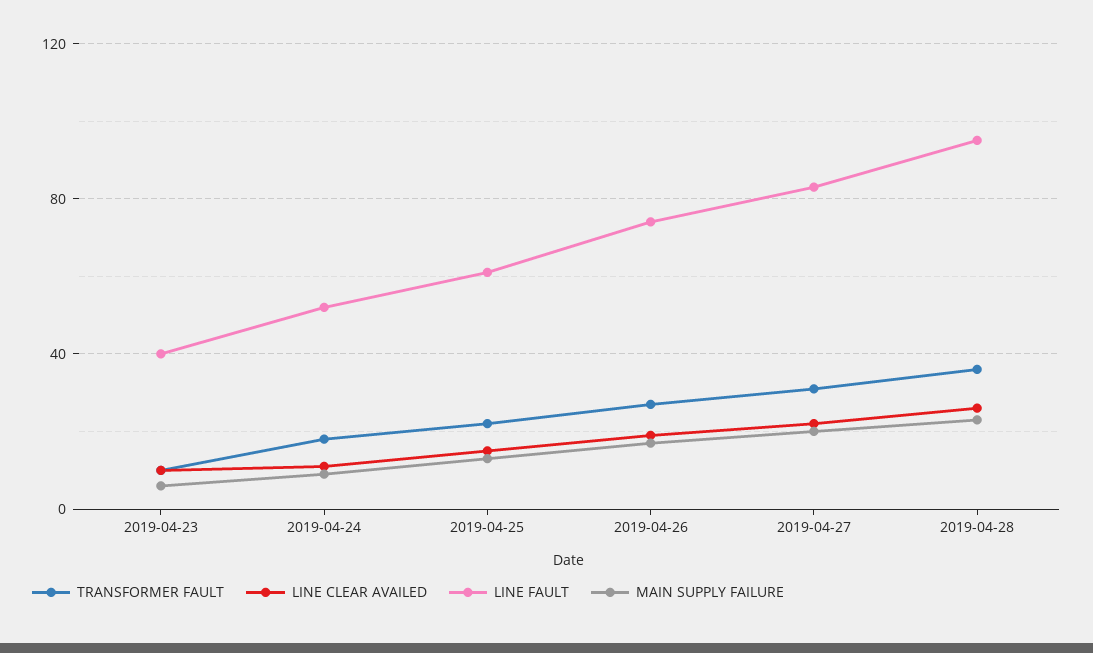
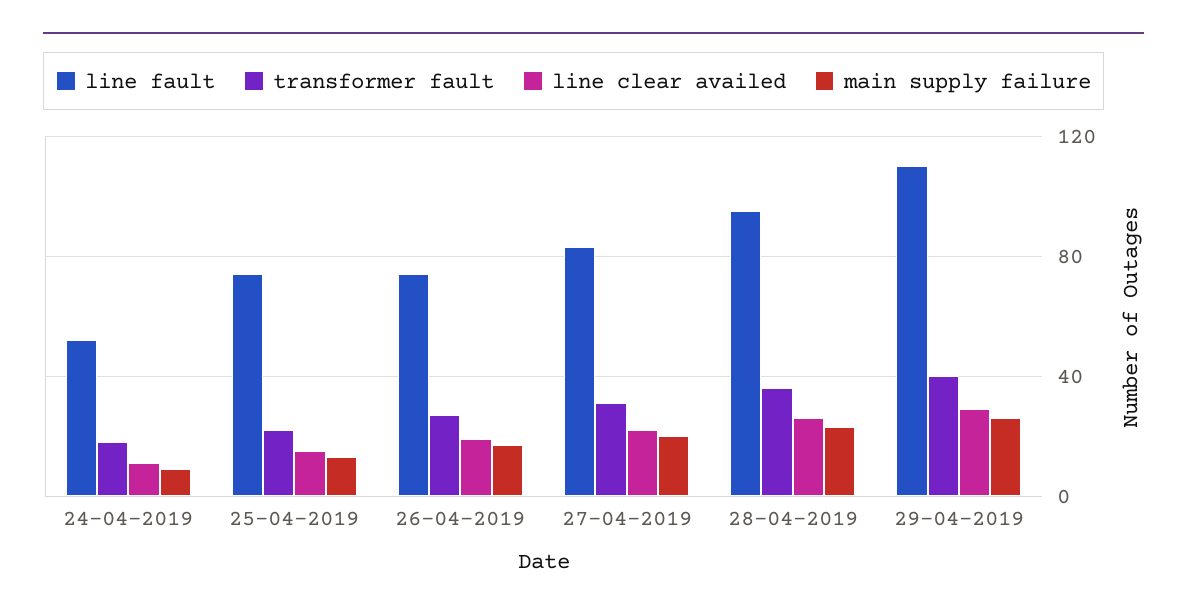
TRANSFORMER FAULT, 2019-04-23: 10 -> none
LINE CLEAR AVAILED, 2019-04-23: 10 -> none
LINE FAULT, 2019-04-23: 40 -> none
MAIN SUPPLY FAILURE, 2019-04-23: 5 -> none
LINE FAULT, 2019-04-25: 60 -> 75
LINE FAULT, 29-04-2019: none -> 110
TRANSFORMER FAULT, 29-04-2019: none -> 40
LINE CLEAR AVAILED, 29-04-2019: none -> 30
MAIN SUPPLY FAILURE, 29-04-2019: none -> 25

